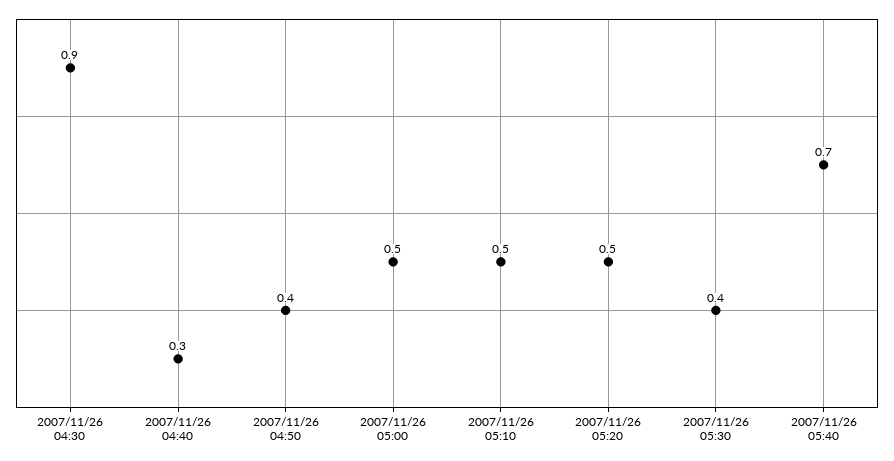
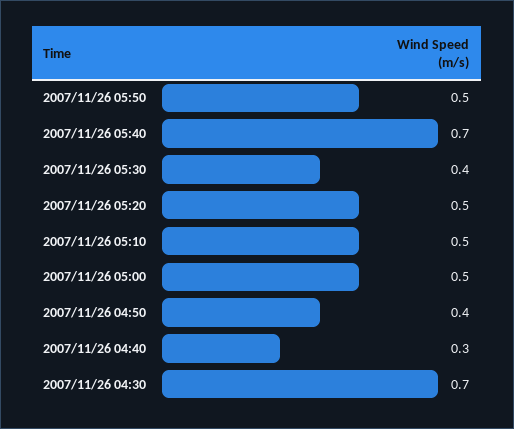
2007/11/26 04:30: 0.9 -> 0.7
2007/11/26 05:50: none -> 0.5

